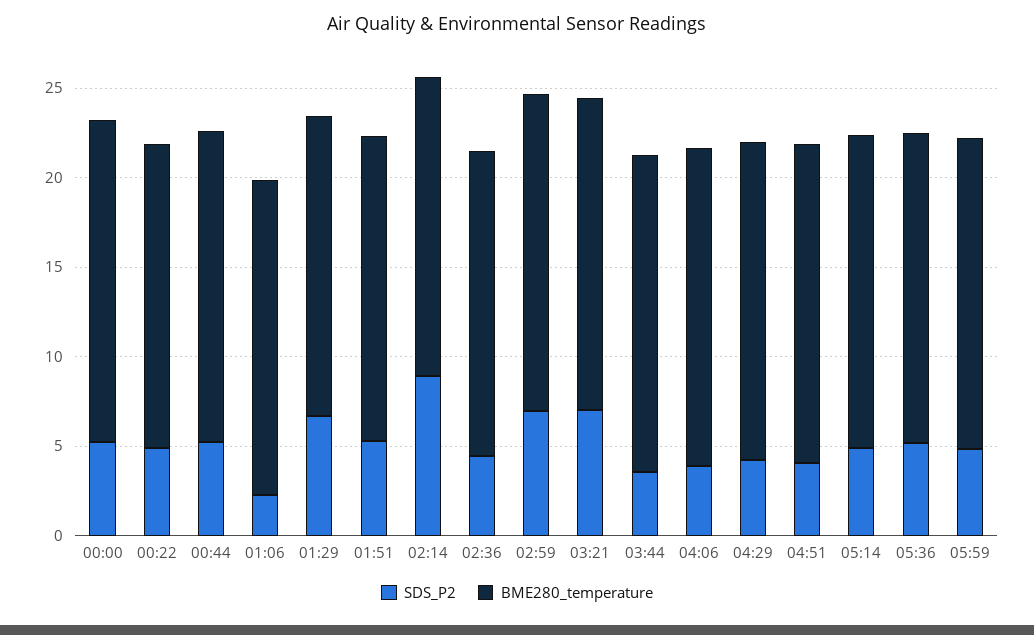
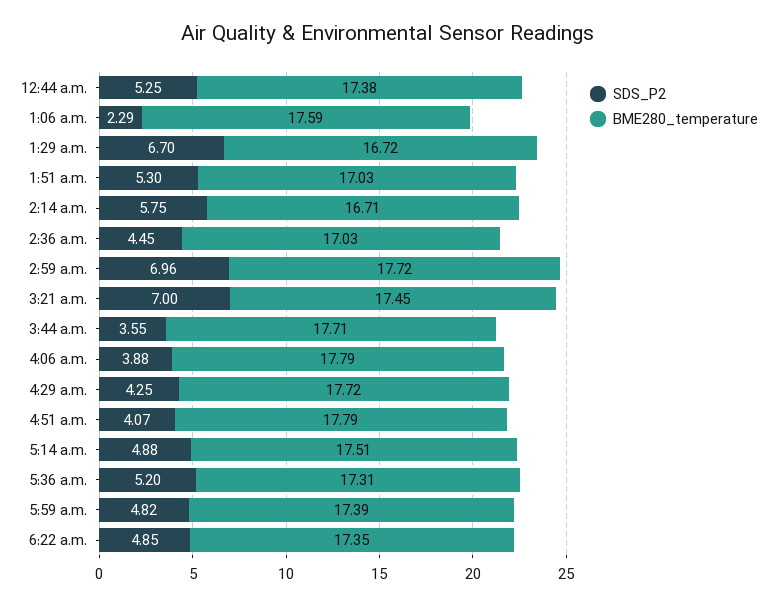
SDS_P2, 00:00: 5 -> none
BME280_temperature, 00:00: 18 -> none
SDS_P2, 00:22: 5 -> none
BME280_temperature, 00:22: 17 -> none
SDS_P2, 02:14: 9 -> 5.75
SDS_P2, 6:22 a.m.: none -> 4.85
BME280_temperature, 6:22 a.m.: none -> 17.35

